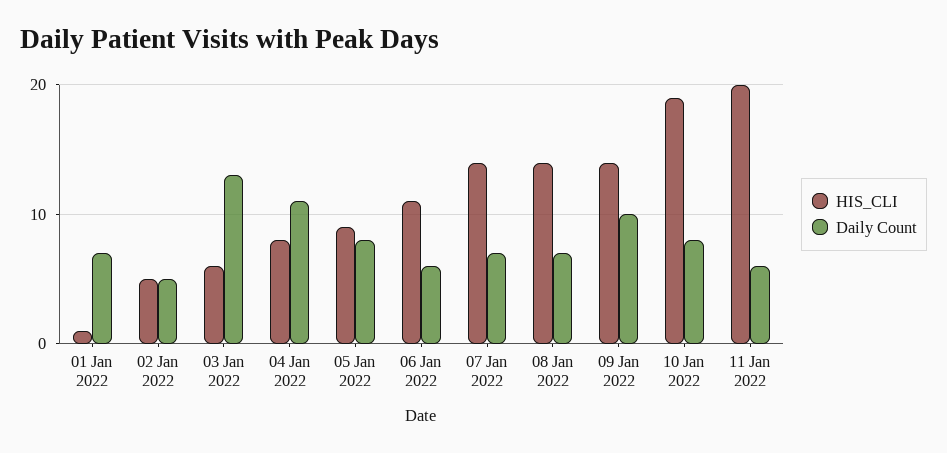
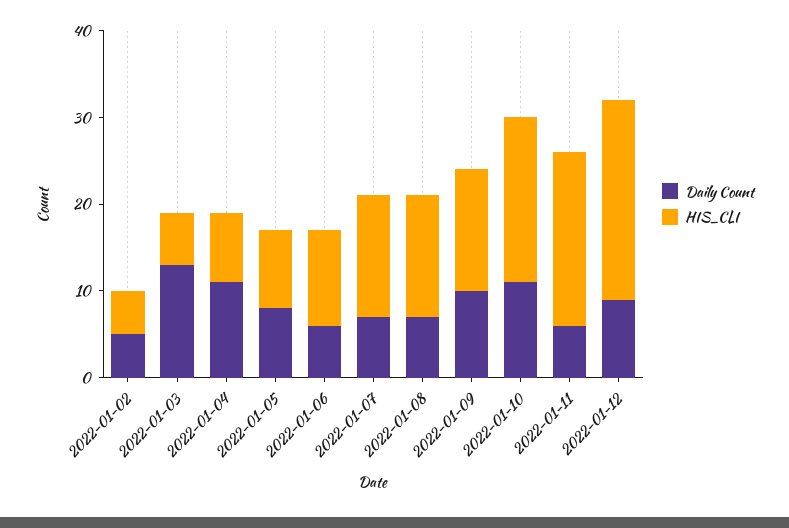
HIS_CLI, 01 Jan 2022: 1 -> none
Daily Count, 01 Jan 2022: 7 -> none
Daily Count, 10 Jan 2022: 8 -> 11
Daily Count, 2022-01-12: none -> 9
HIS_CLI, 2022-01-12: none -> 23

